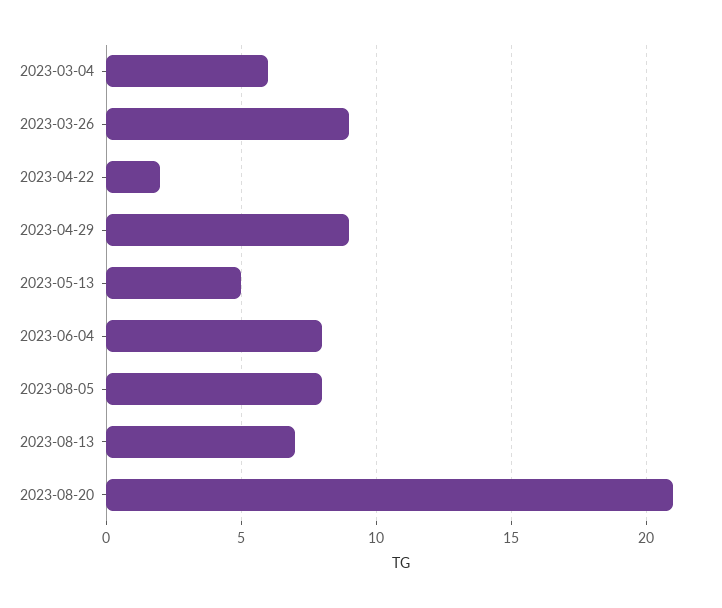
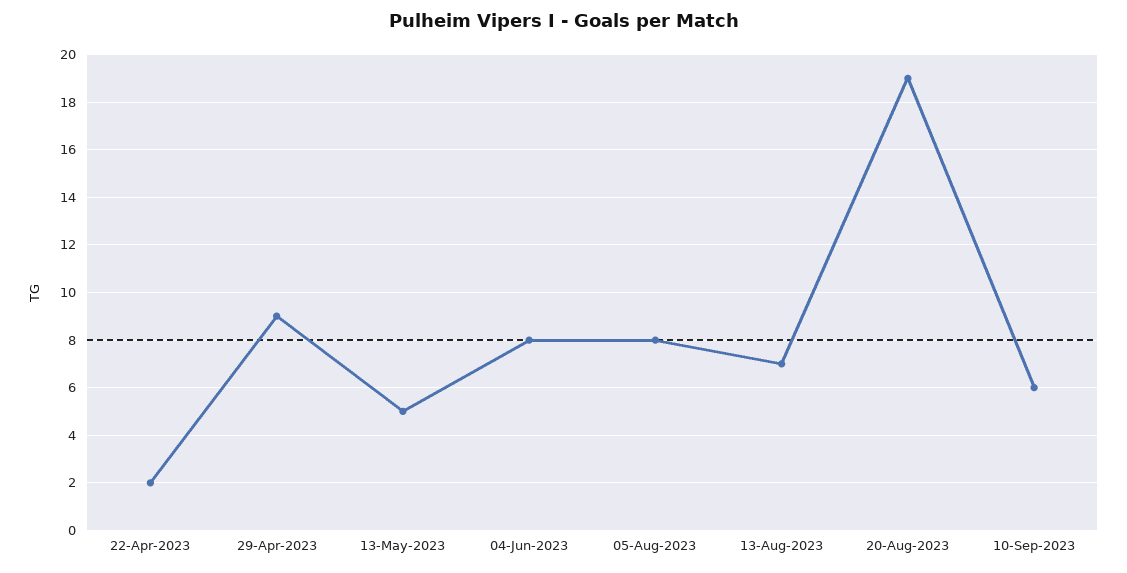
2023-03-04: 6 -> none
2023-03-26: 9 -> none
2023-08-20: 21 -> 19
10-Sep-2023: none -> 6

